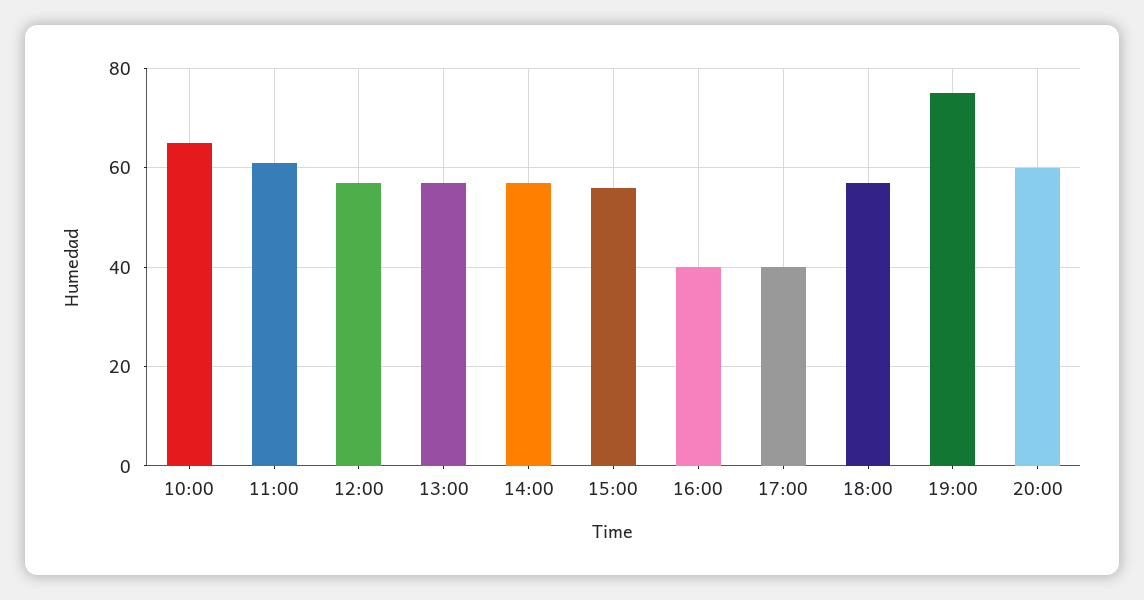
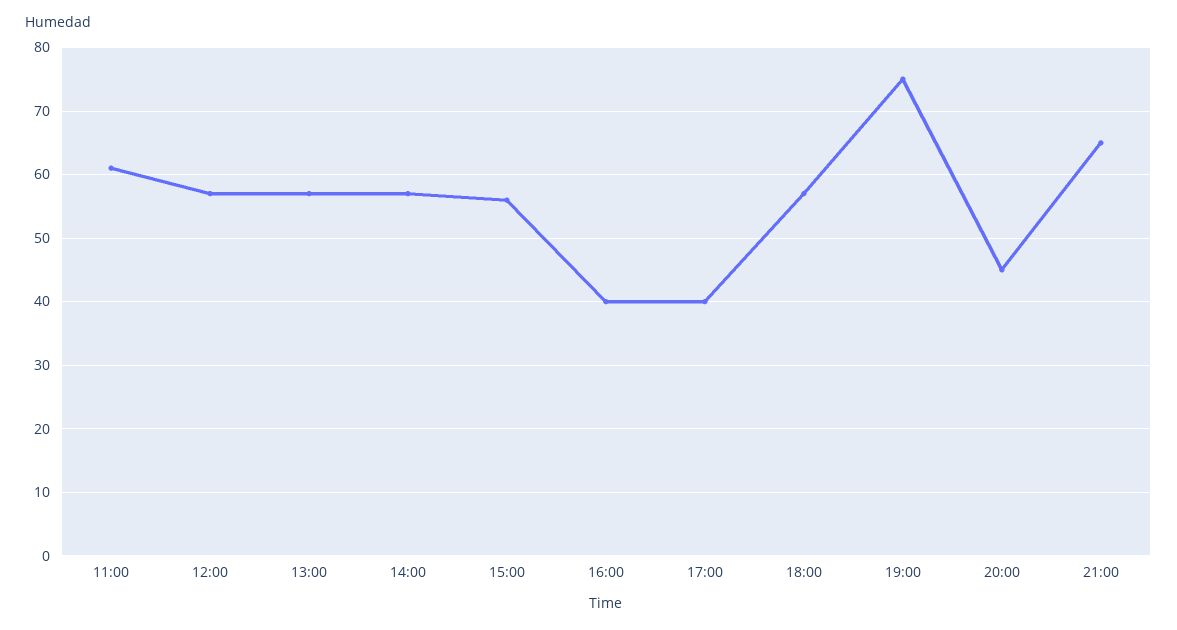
10:00: 65 -> none
20:00: 60 -> 45
21:00: none -> 65

